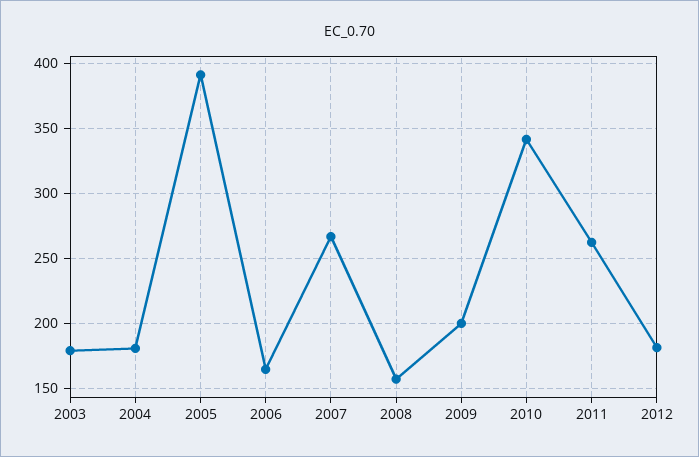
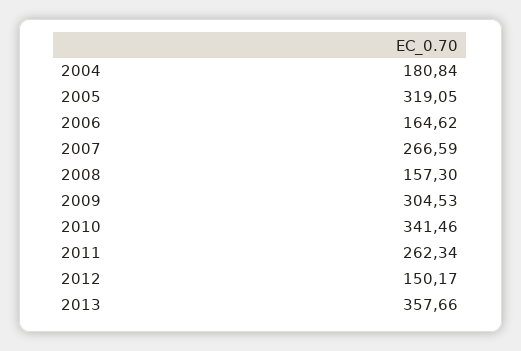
2003: 180 -> none
2005: 390 -> 319.05
2009: 200 -> 304.53
2012: 180 -> 150.17
2013: none -> 357.66

